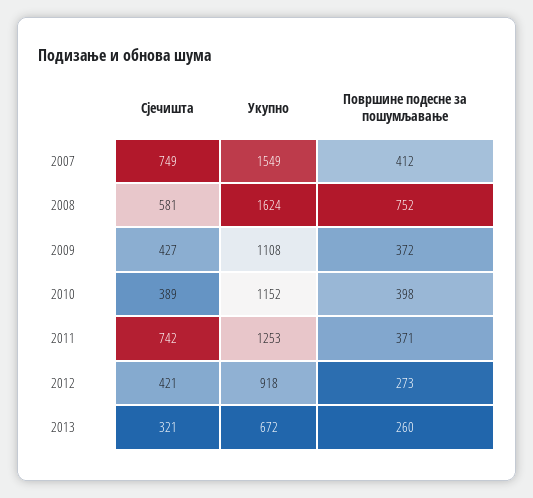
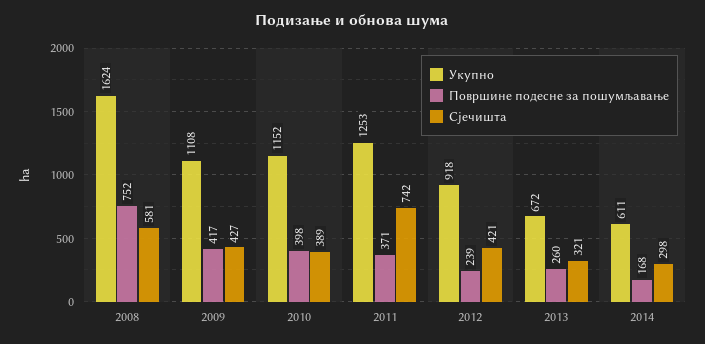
Сјечишта, 2007: 749 -> none
Укупно, 2007: 1549 -> none
Површине подесне за пошумљавање, 2007: 412 -> none
Површине подесне за пошумљавање, 2009: 372 -> 417
Површине подесне за пошумљавање, 2012: 273 -> 239
Укупно, 2014: none -> 611
Површине подесне за пошумљавање, 2014: none -> 168
Сјечишта, 2014: none -> 298

